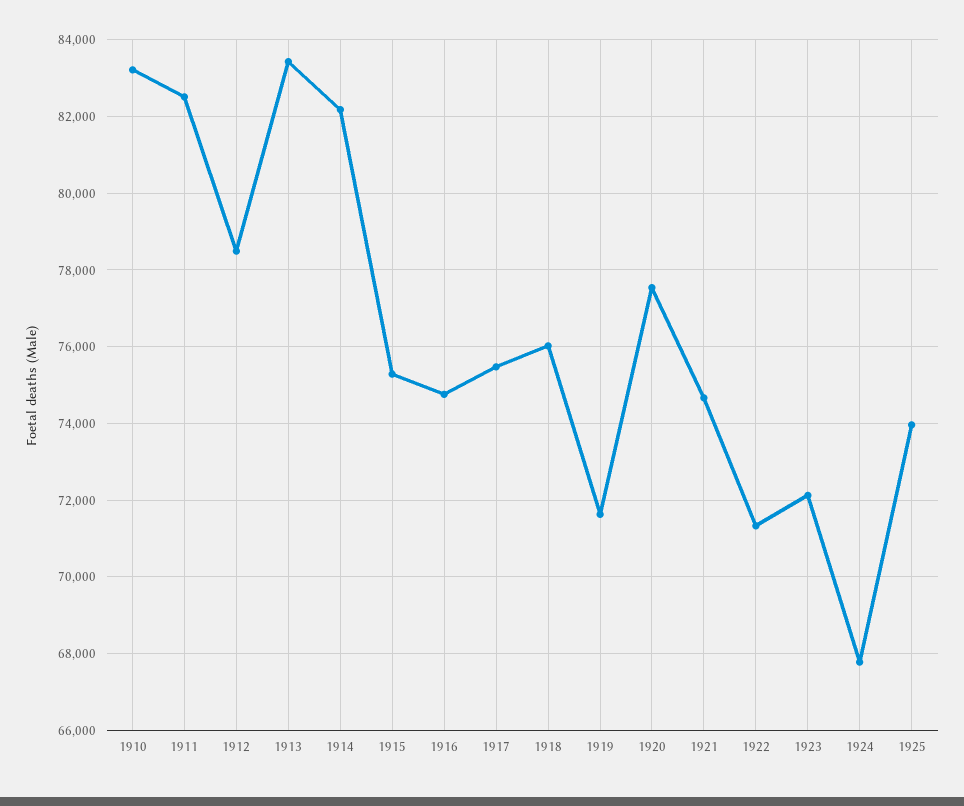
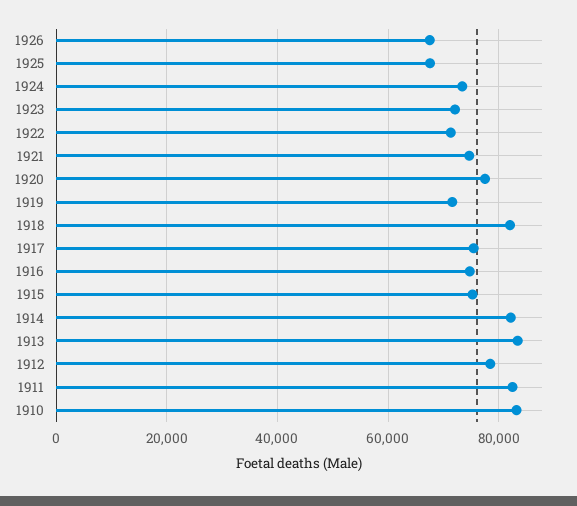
1918: 76000 -> 82000
1924: 67800 -> 74000
1925: 74000 -> 68000
1926: none -> 68000

